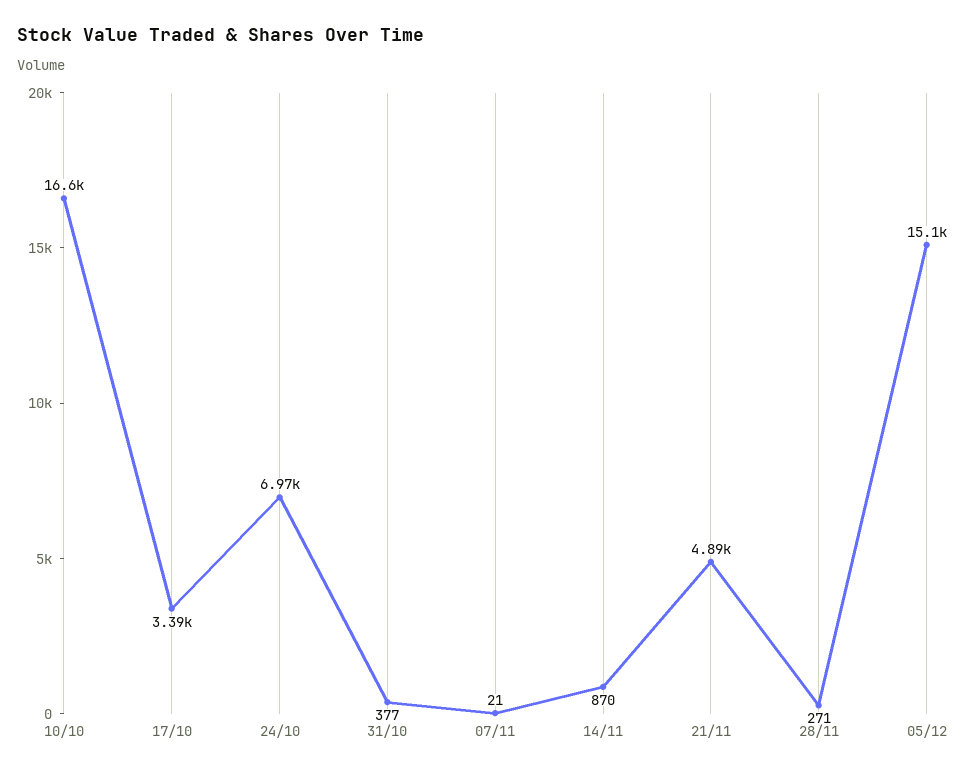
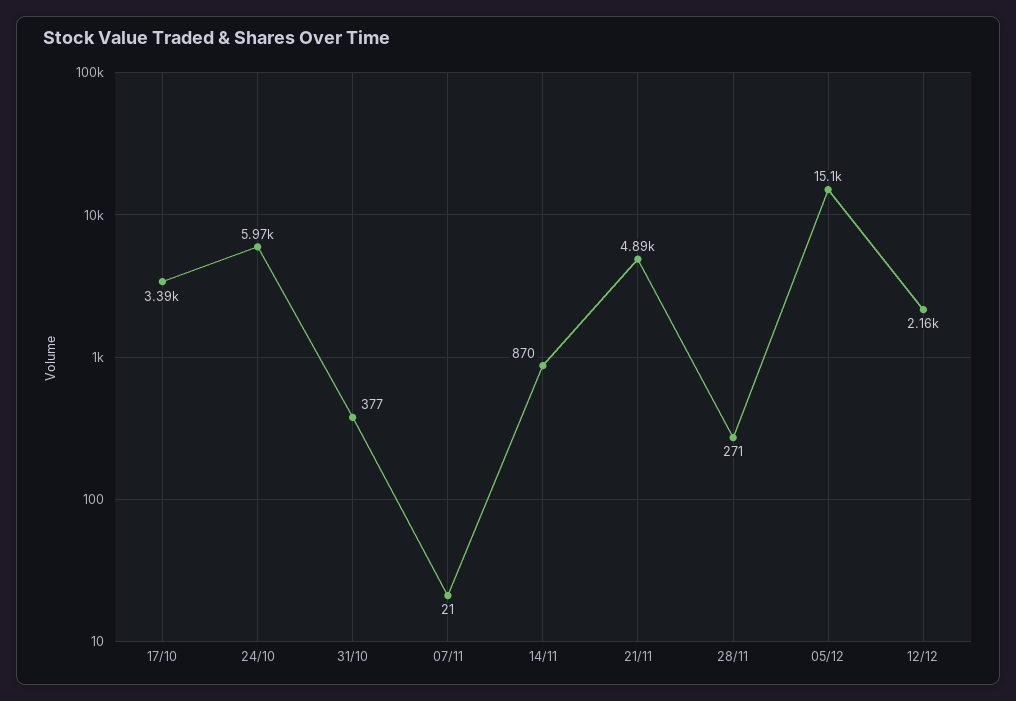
10/10: 16600 -> none
24/10: 6970 -> 5970
12/12: none -> 2160

